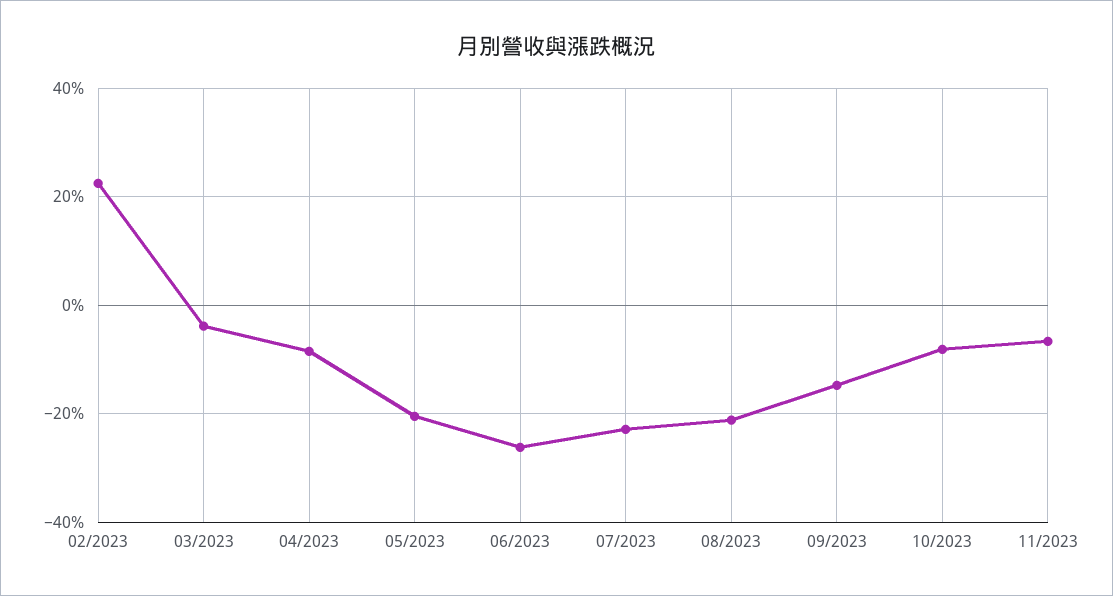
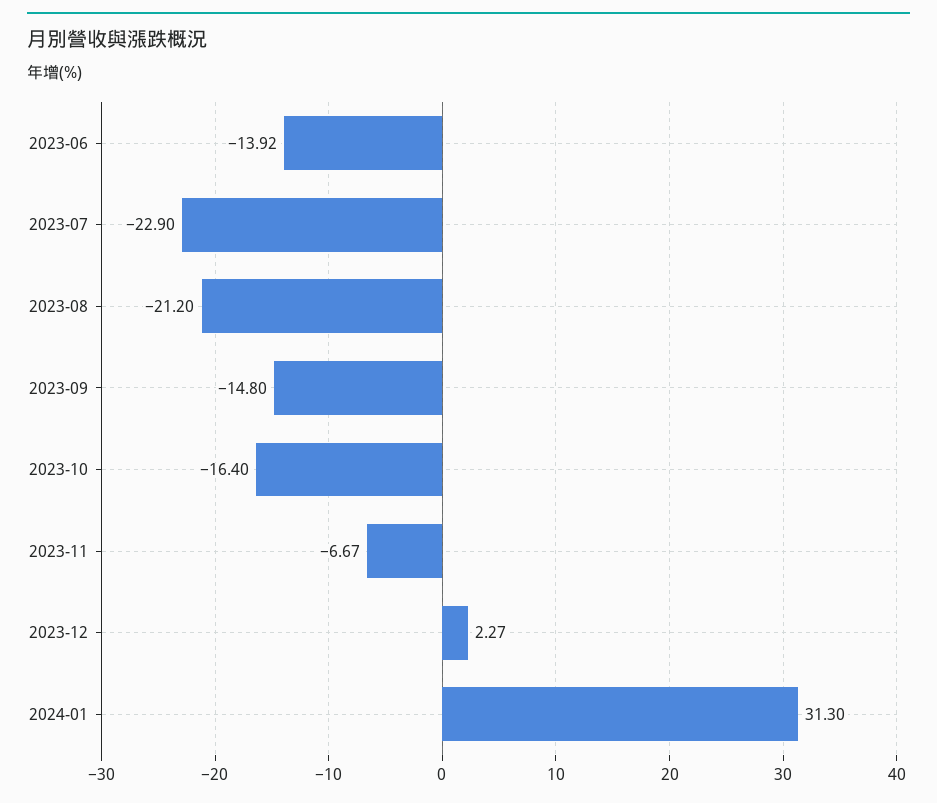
02/2023: 22 -> none
03/2023: -4 -> none
04/2023: -8 -> none
05/2023: -20 -> none
06/2023: -26 -> -13.92
10/2023: -8 -> -16.4
2023-12: none -> 2.27
2024-01: none -> 31.3

